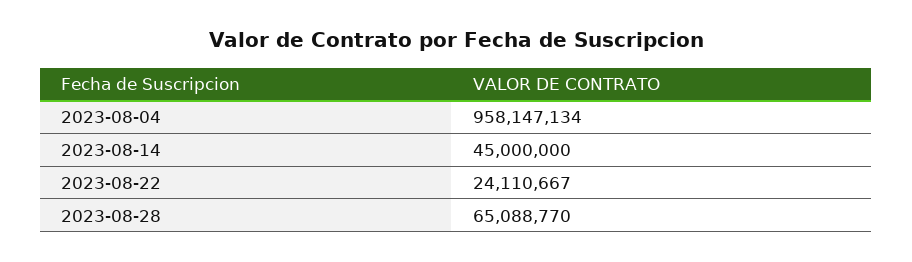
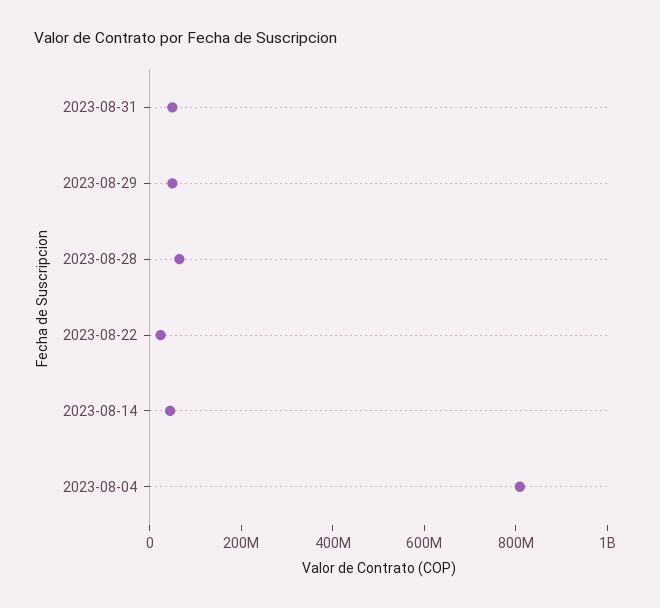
2023-08-04: 958147134 -> 800000000
2023-08-31: none -> 50000000
2023-08-29: none -> 50000000

